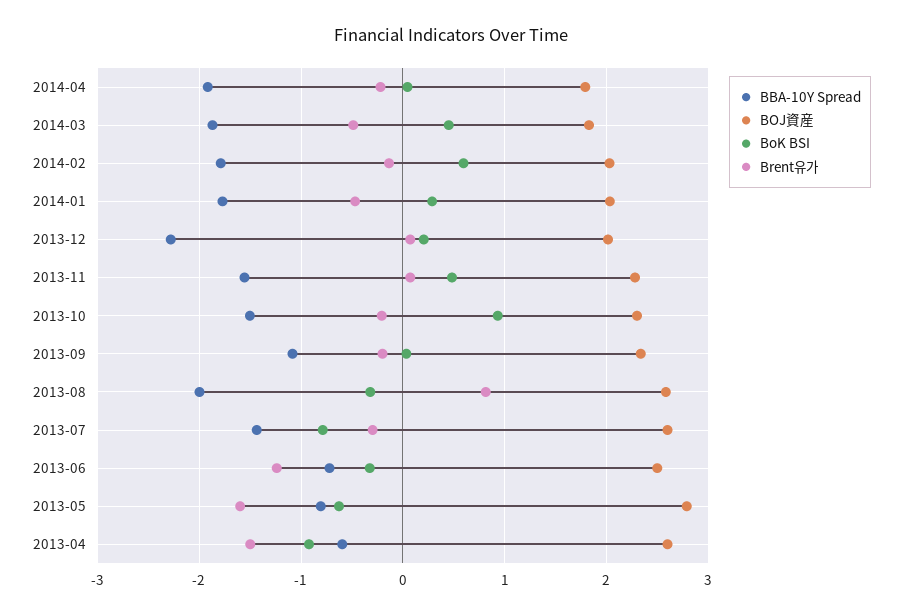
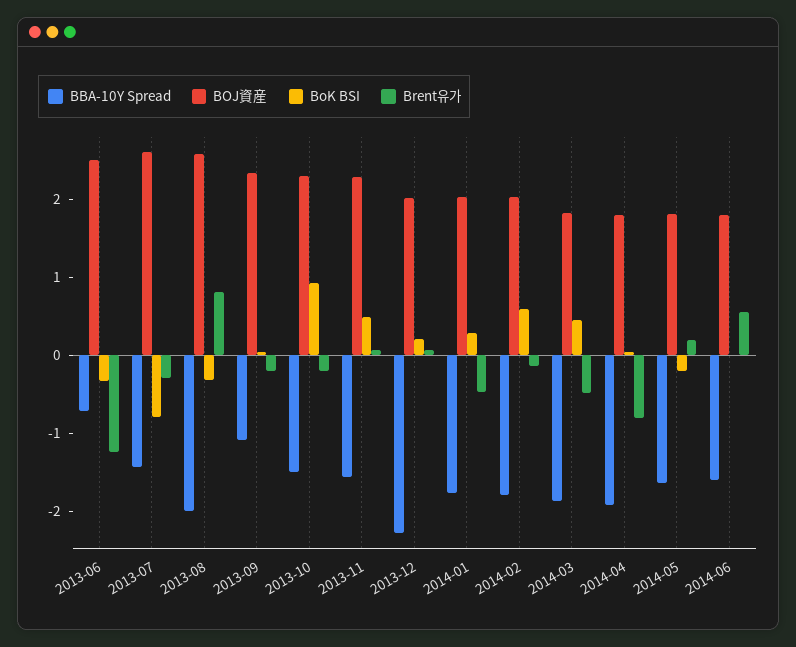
Brent유가, 2014-04: -0.2 -> -0.8
BBA-10Y Spread, 2013-05: -0.8 -> none
BOJ資産, 2013-05: 2.8 -> none
BoK BSI, 2013-05: -0.6 -> none
Brent유가, 2013-05: -1.6 -> none
BBA-10Y Spread, 2013-04: -0.6 -> none
BOJ資産, 2013-04: 2.6 -> none
BoK BSI, 2013-04: -0.9 -> none
Brent유가, 2013-04: -1.5 -> none
BBA-10Y Spread, 2014-05: none -> -1.6
BOJ資産, 2014-05: none -> 1.8
BoK BSI, 2014-05: none -> -0.2
Brent유가, 2014-05: none -> 0.2
BBA-10Y Spread, 2014-06: none -> -1.6
BOJ資産, 2014-06: none -> 1.8
BoK BSI, 2014-06: none -> 0
Brent유가, 2014-06: none -> 0.6

